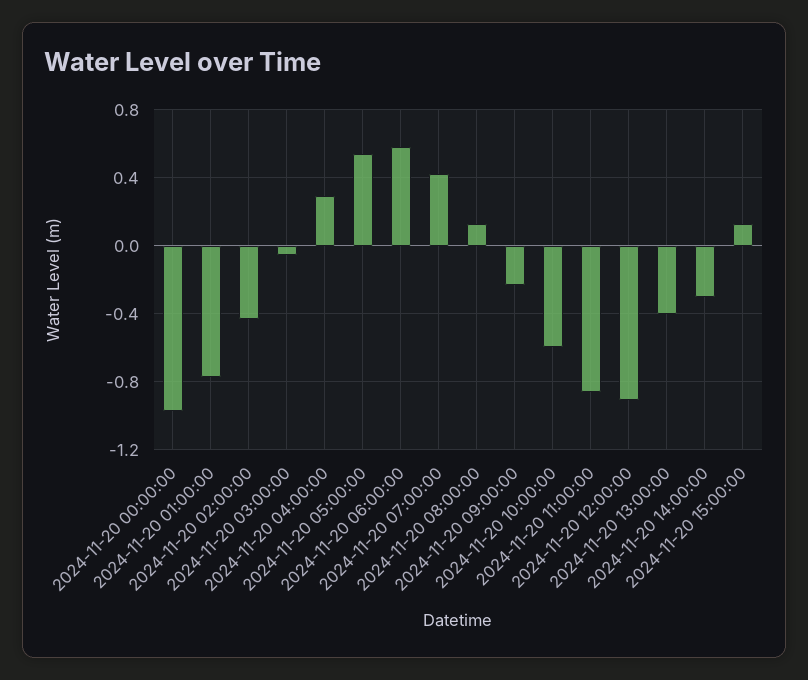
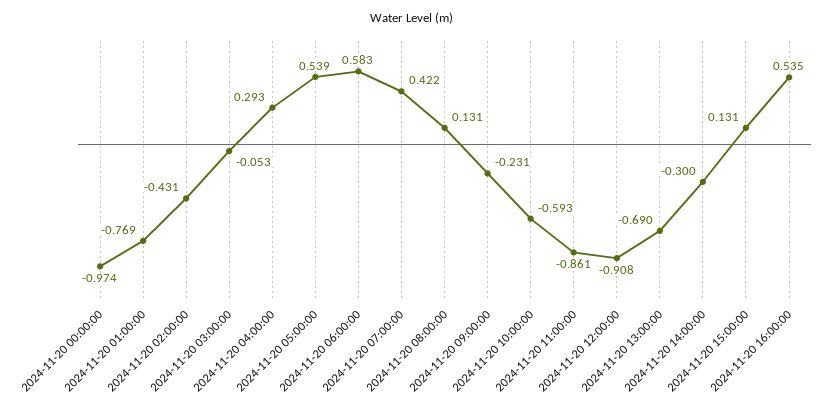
2024-11-20 13:00:00: -0.4 -> -0.69
2024-11-20 16:00:00: none -> 0.535

